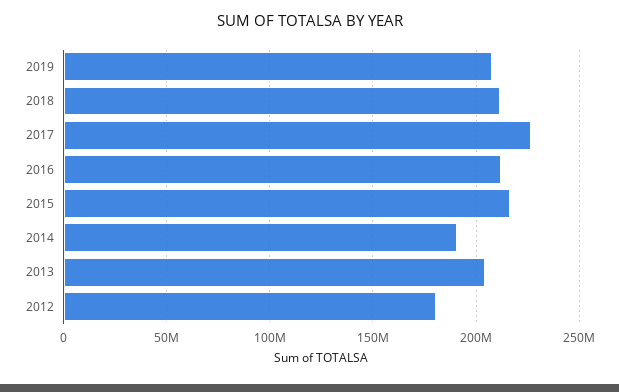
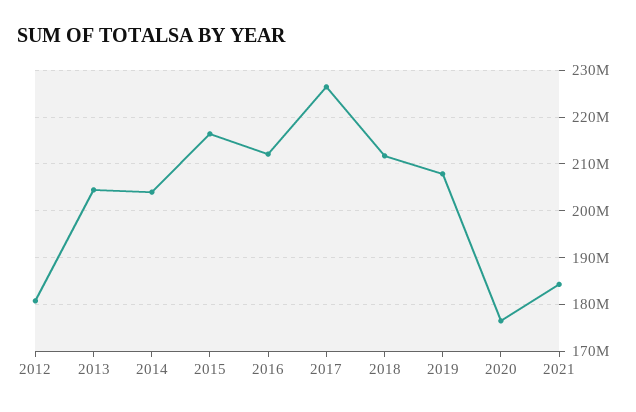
2014: 190000000 -> 204000000
2020: none -> 176000000
2021: none -> 184000000

